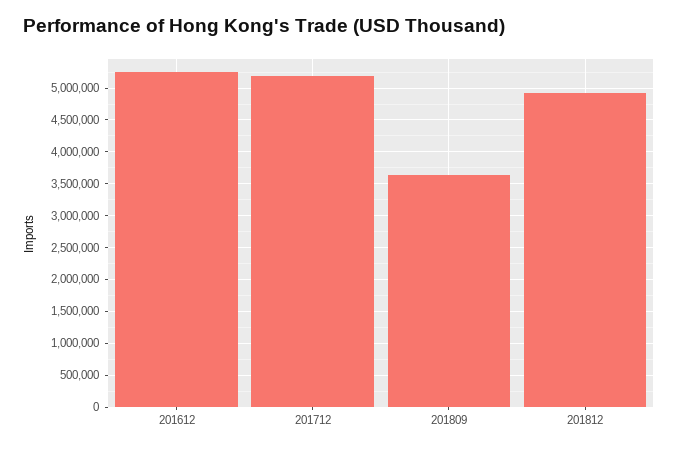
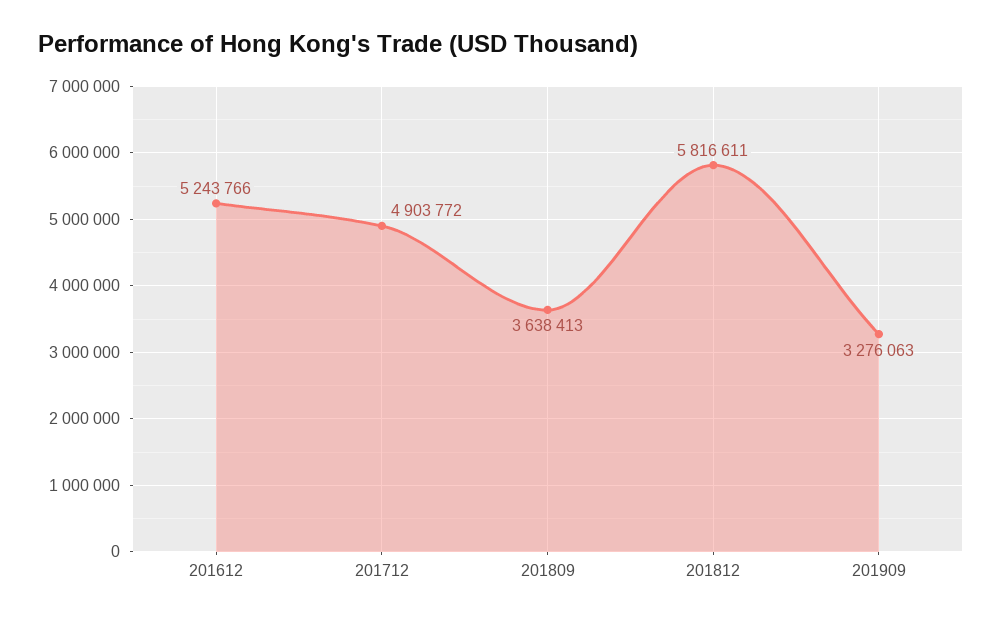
201712: 5200000 -> 4903772
201812: 4900000 -> 5816611
201909: none -> 3276063

